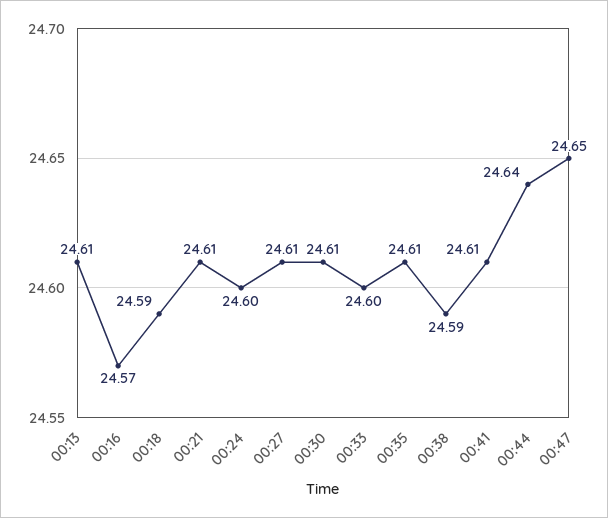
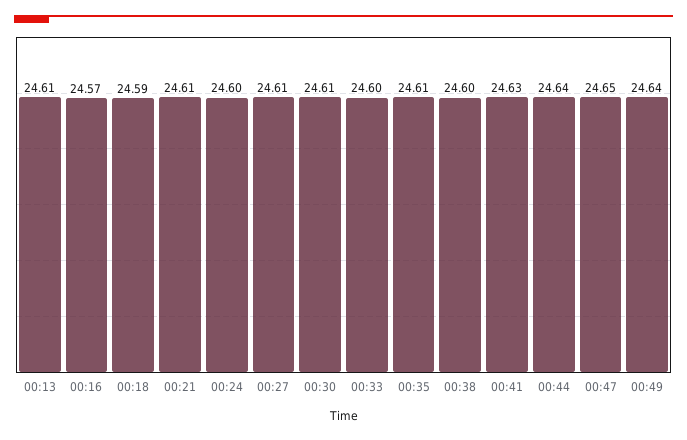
00:38: 24.59 -> 24.6
00:41: 24.61 -> 24.63
00:49: none -> 24.64

